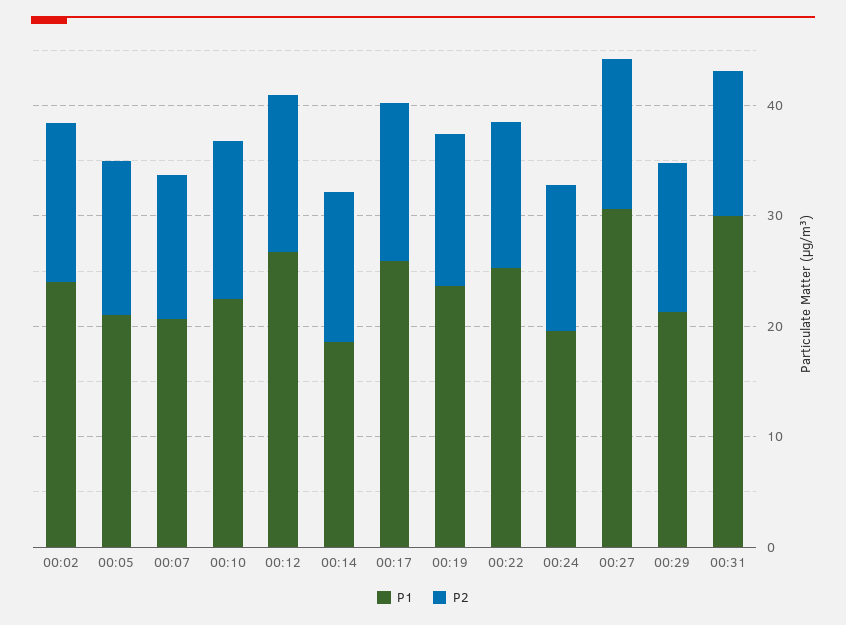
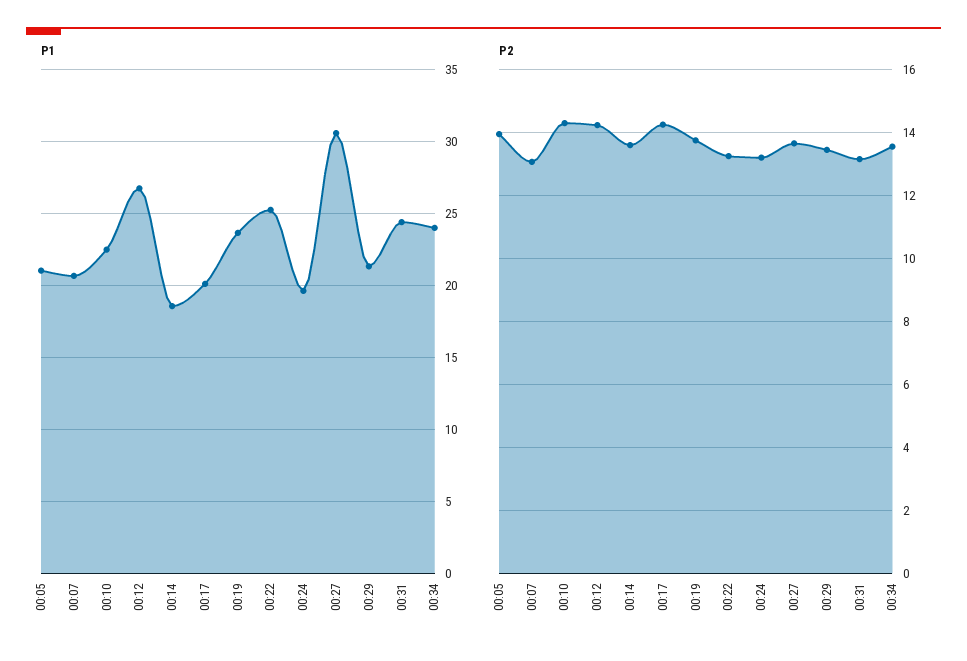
P1, 00:02: 24 -> none
P2, 00:02: 14 -> none
P1, 00:17: 26 -> 20
P1, 00:31: 30 -> 24.5
P1, 00:34: none -> 24
P2, 00:34: none -> 13.6

